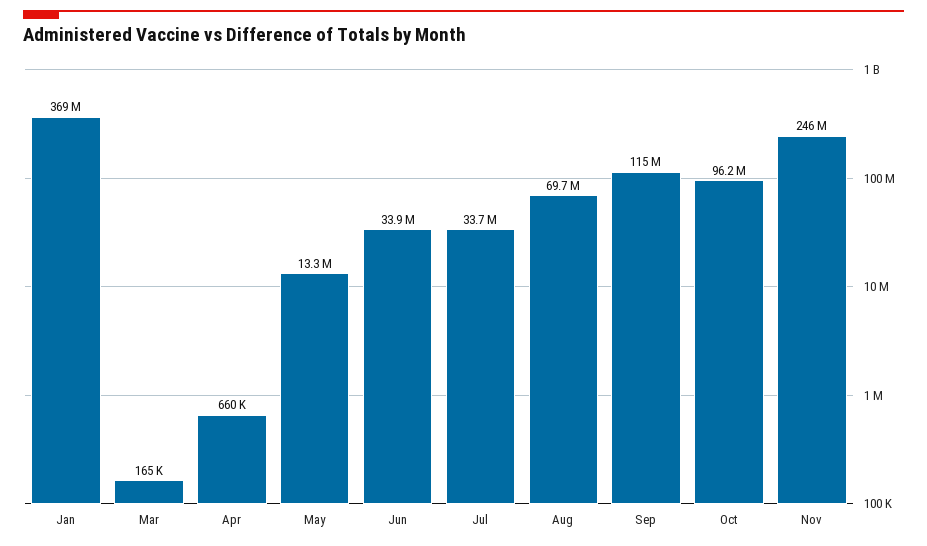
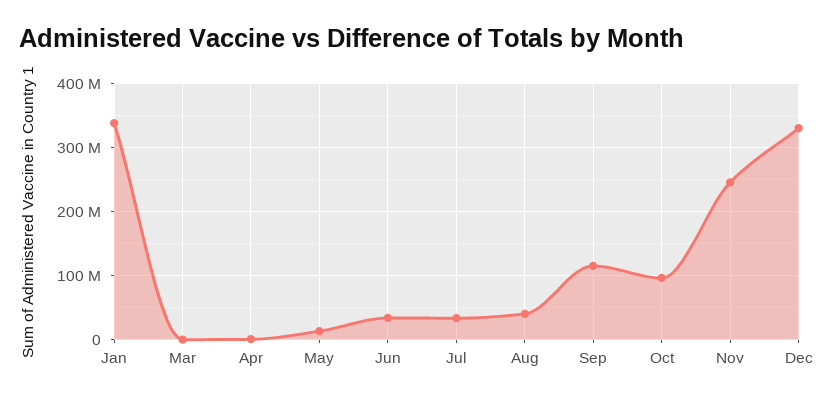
Jan: 369000000 -> 340000000
Aug: 69700000 -> 40000000
Dec: none -> 330000000

